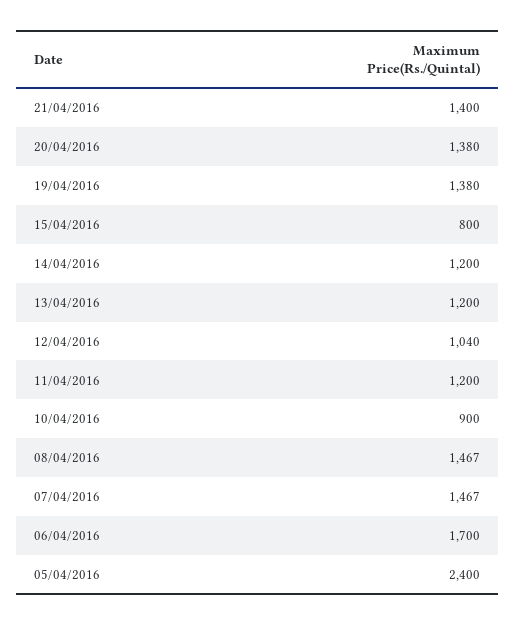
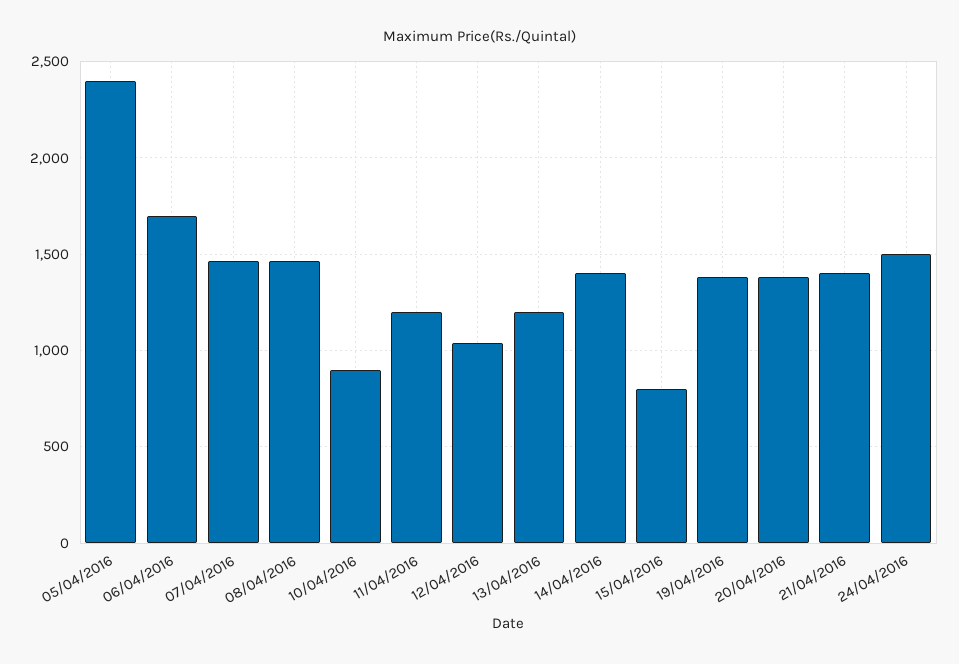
14/04/2016: 1200 -> 1400
24/04/2016: none -> 1500

